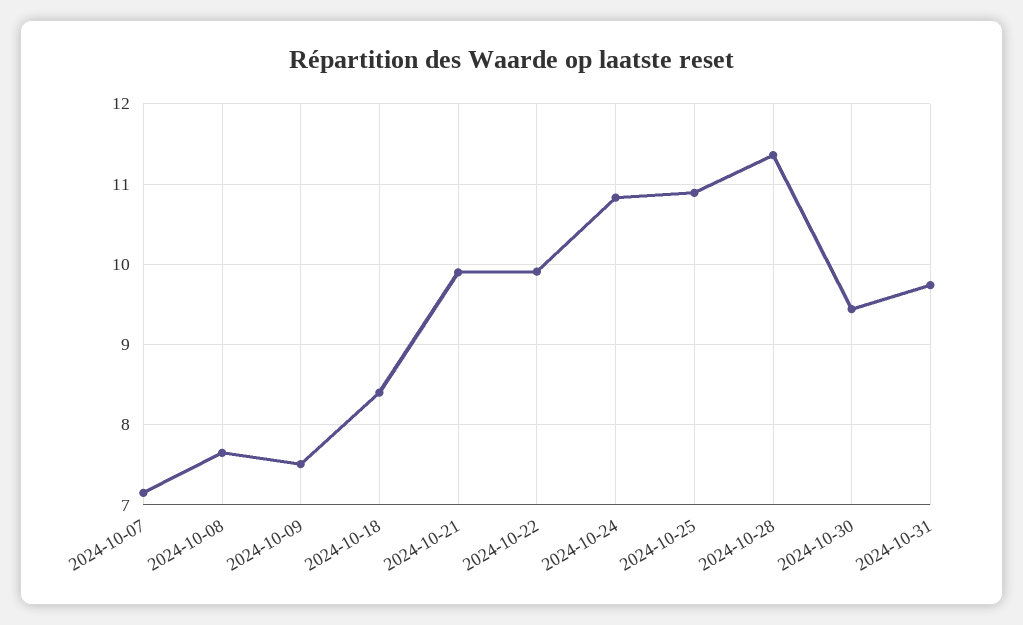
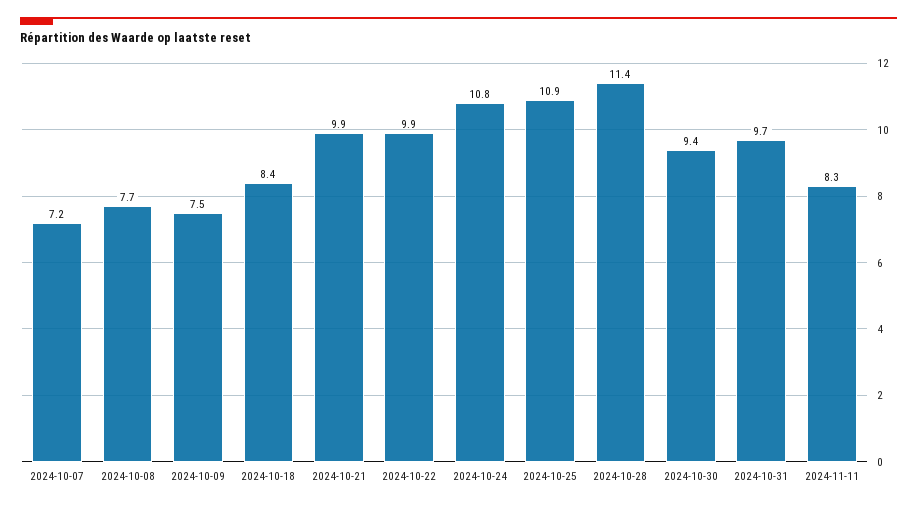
2024-11-11: none -> 8.3

